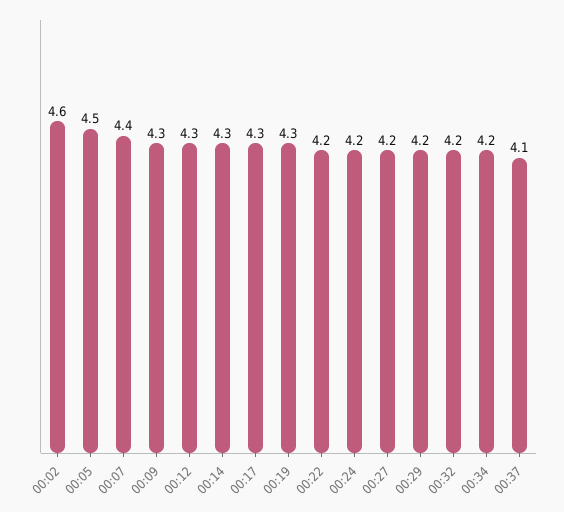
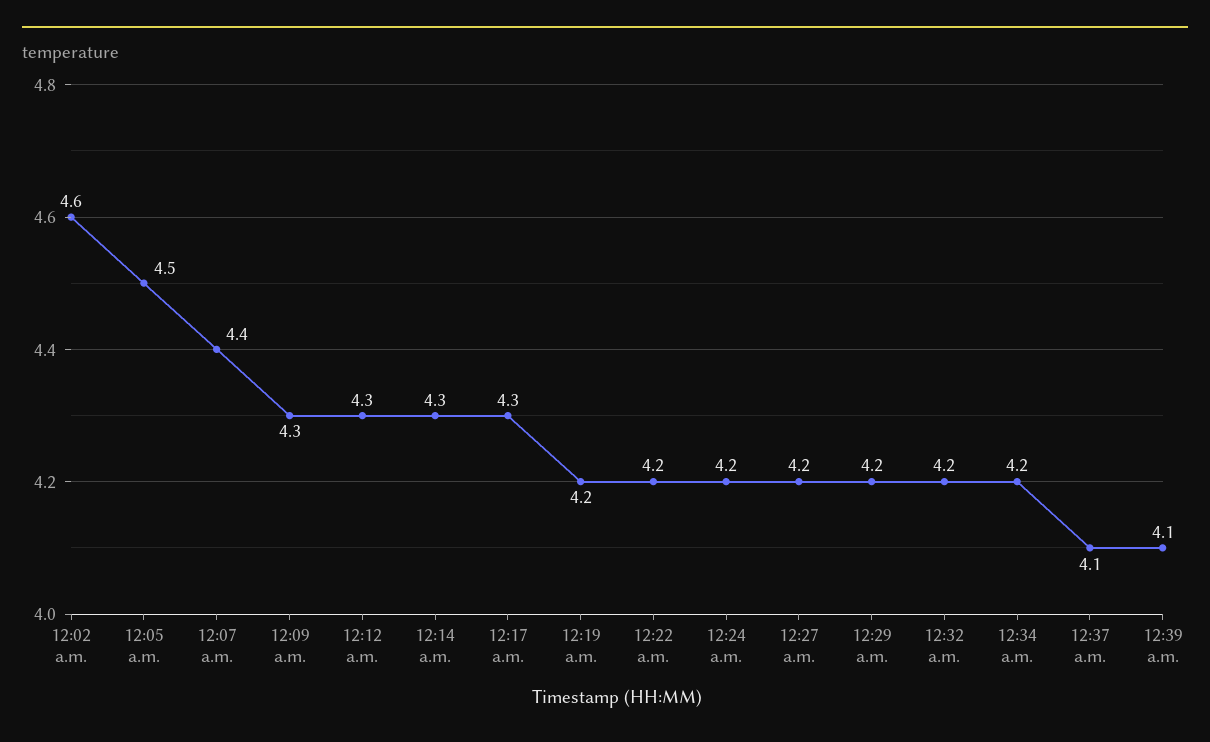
00:19: 4.3 -> 4.2
12:39 a.m.: none -> 4.1

